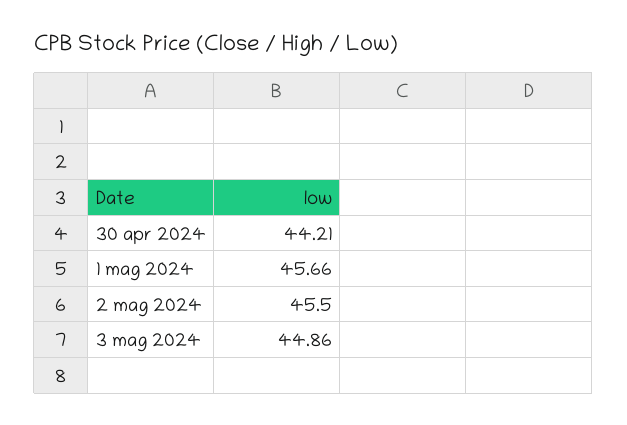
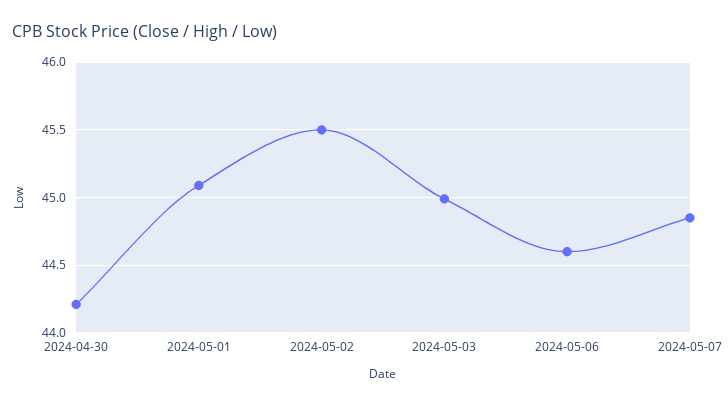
1 mag 2024: 45.66 -> 45.1
3 mag 2024: 44.86 -> 45
2024-05-06: none -> 44.6
2024-05-07: none -> 44.85

